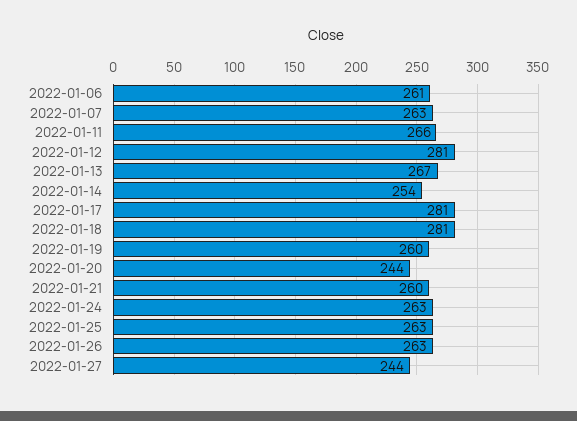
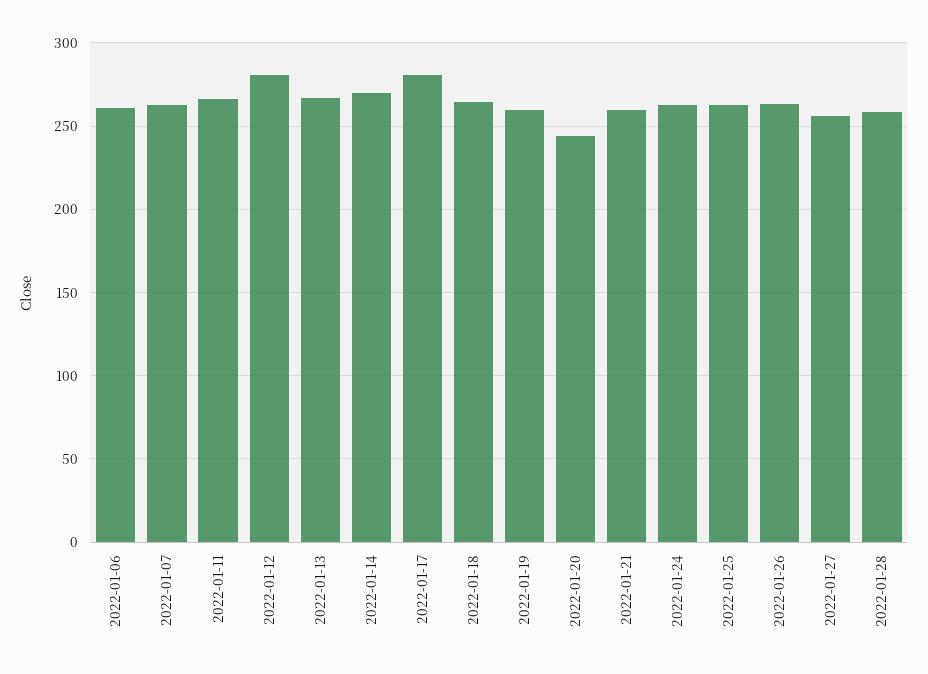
2022-01-14: 254 -> 270
2022-01-18: 281 -> 265
2022-01-27: 244 -> 255
2022-01-28: none -> 260

